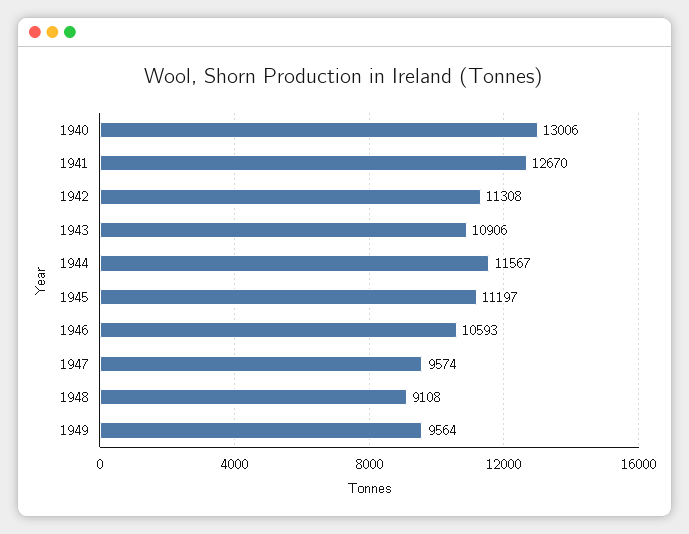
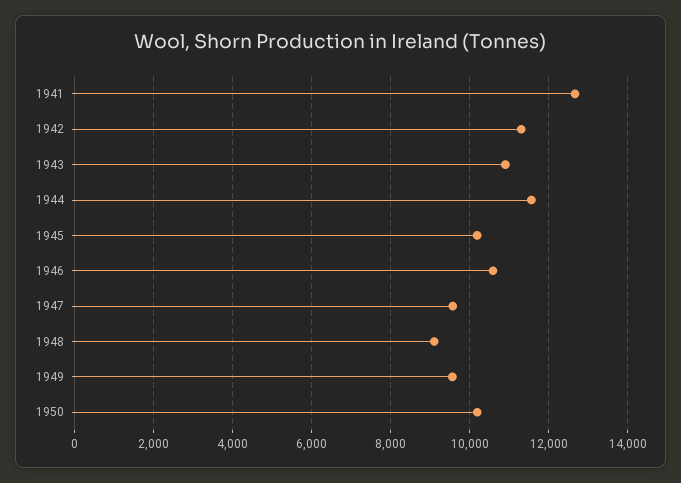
1940: 13006 -> none
1945: 11197 -> 10200
1950: none -> 10200

